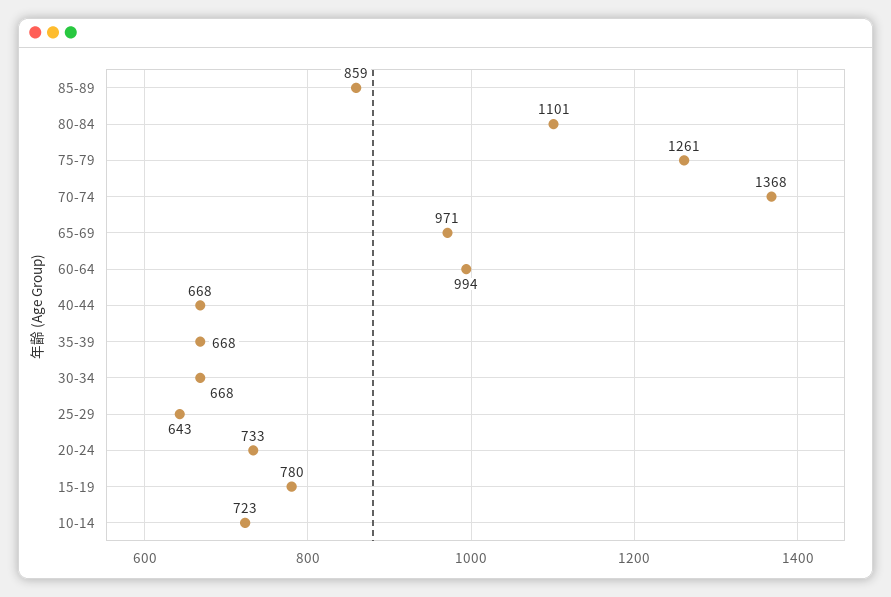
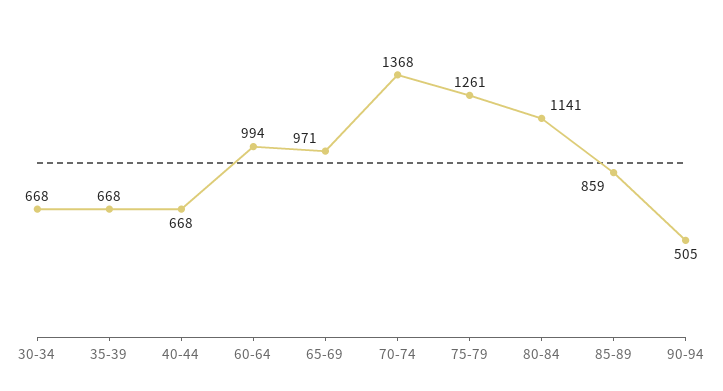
80-84: 1101 -> 1141
25-29: 643 -> none
20-24: 733 -> none
15-19: 780 -> none
10-14: 723 -> none
90-94: none -> 505

